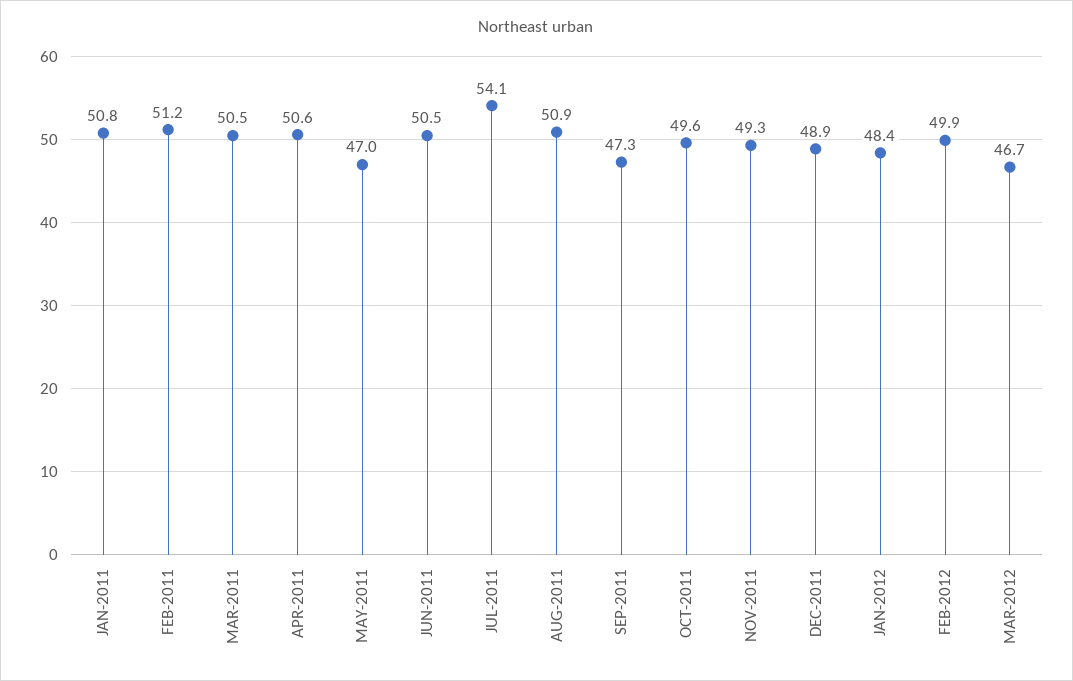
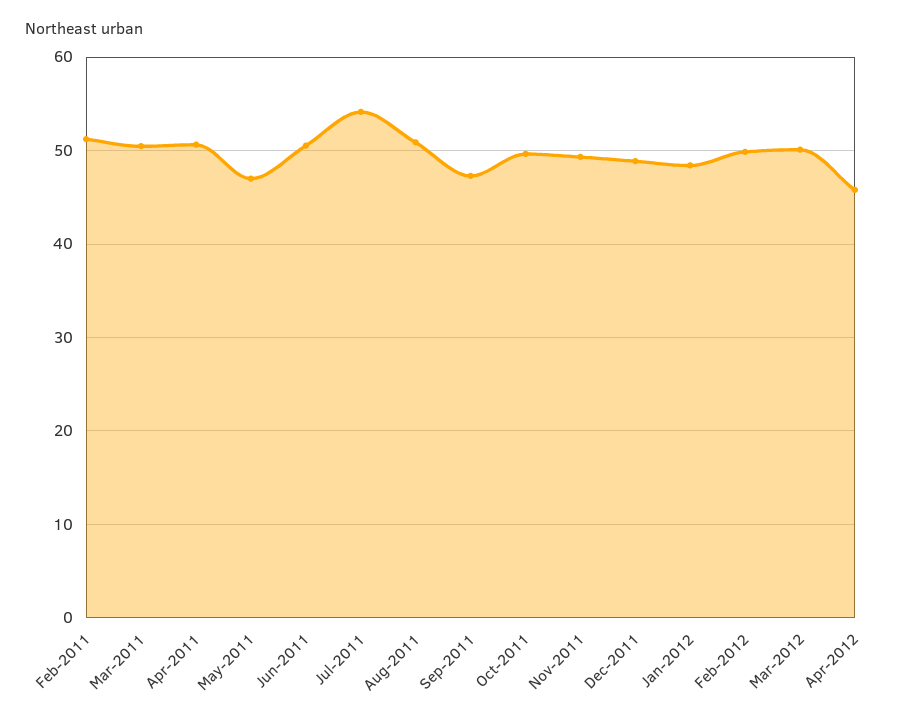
JAN-2011: 50.8 -> none
MAR-2012: 46.7 -> 50
Apr-2012: none -> 46

